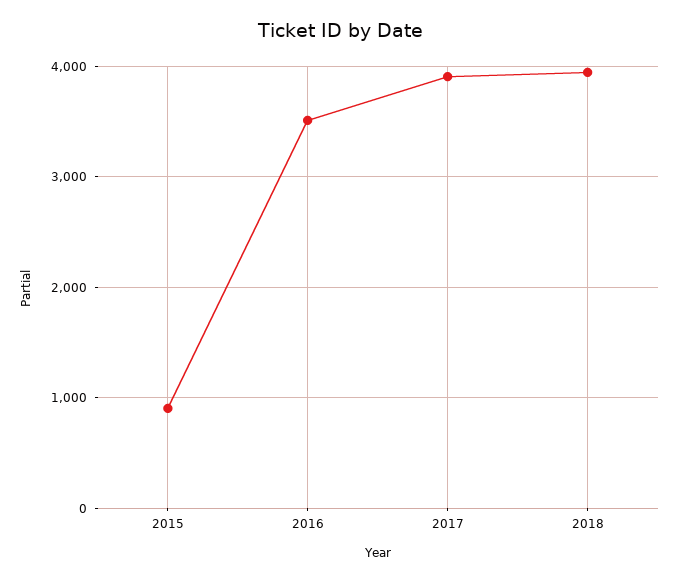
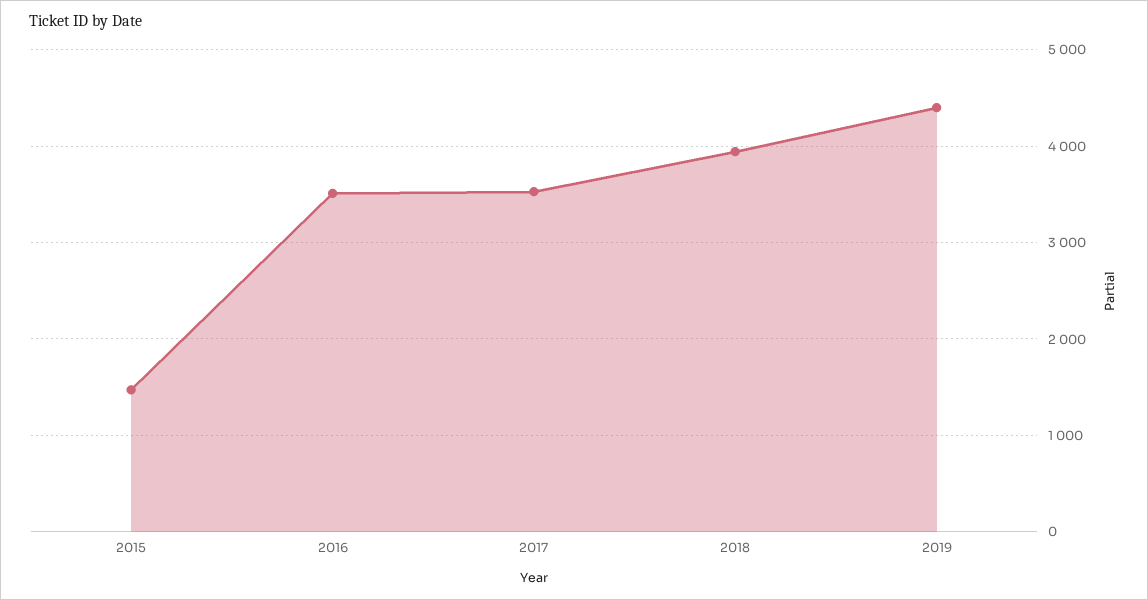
2015: 900 -> 1500
2017: 3900 -> 3500
2019: none -> 4400

